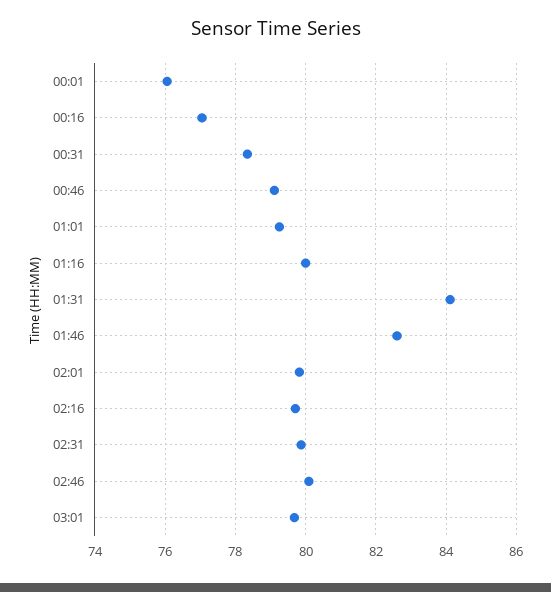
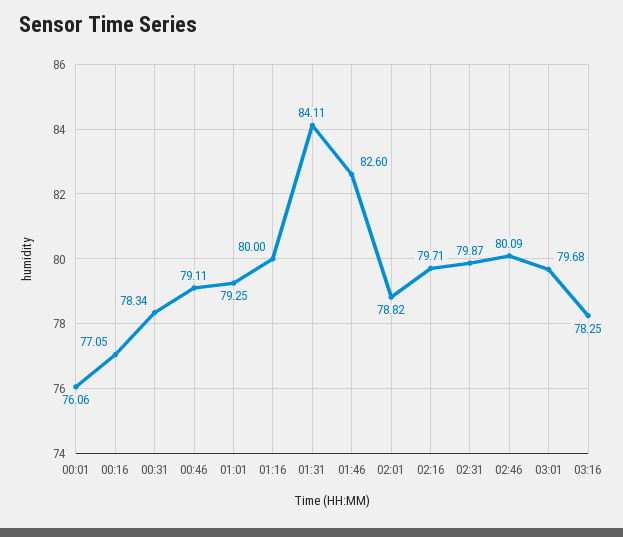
02:01: 79.8 -> 78.82
03:16: none -> 78.25

